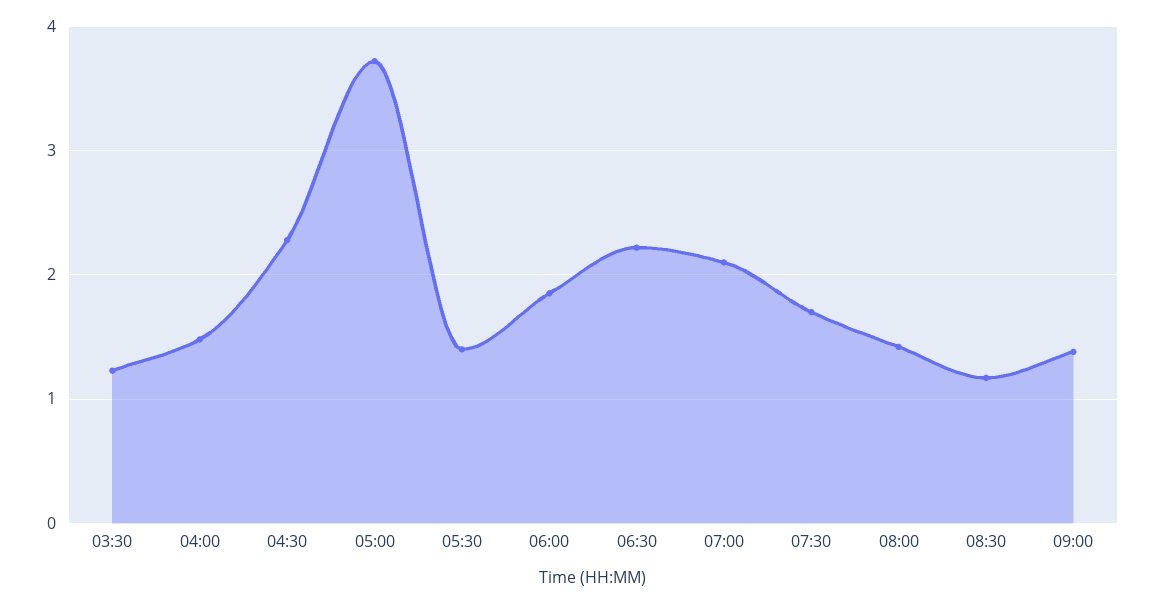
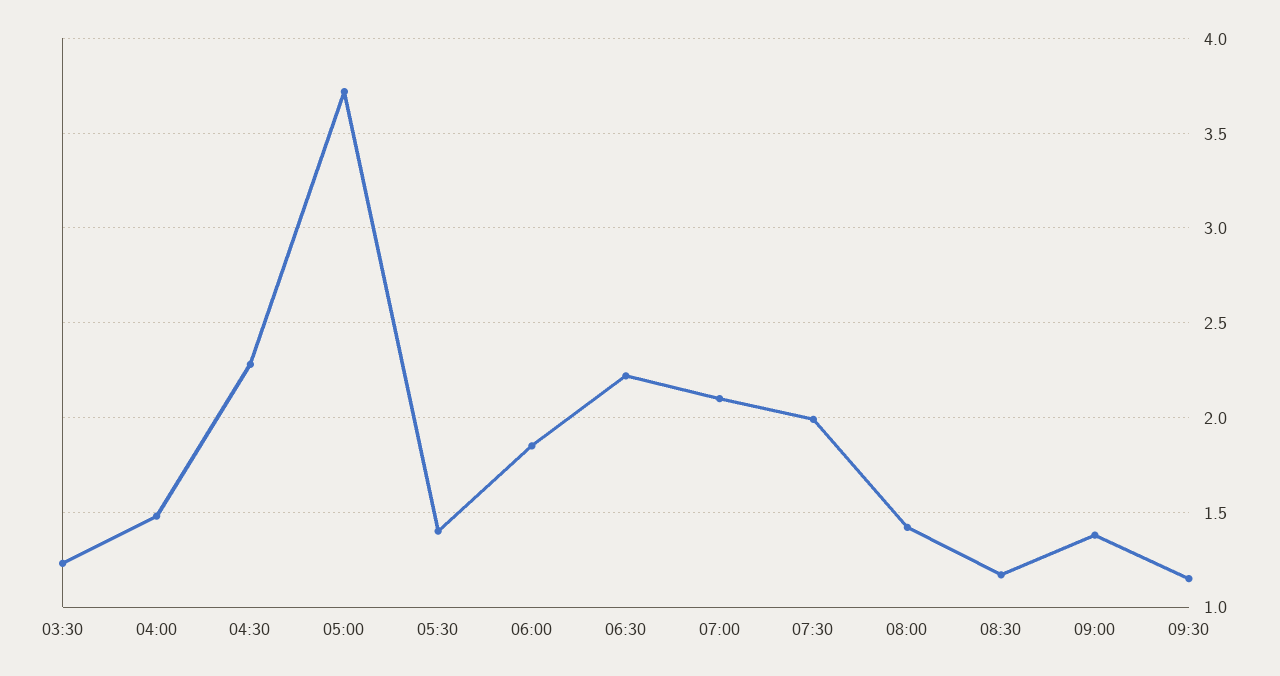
07:30: 1.7 -> 2
09:30: none -> 1.15

